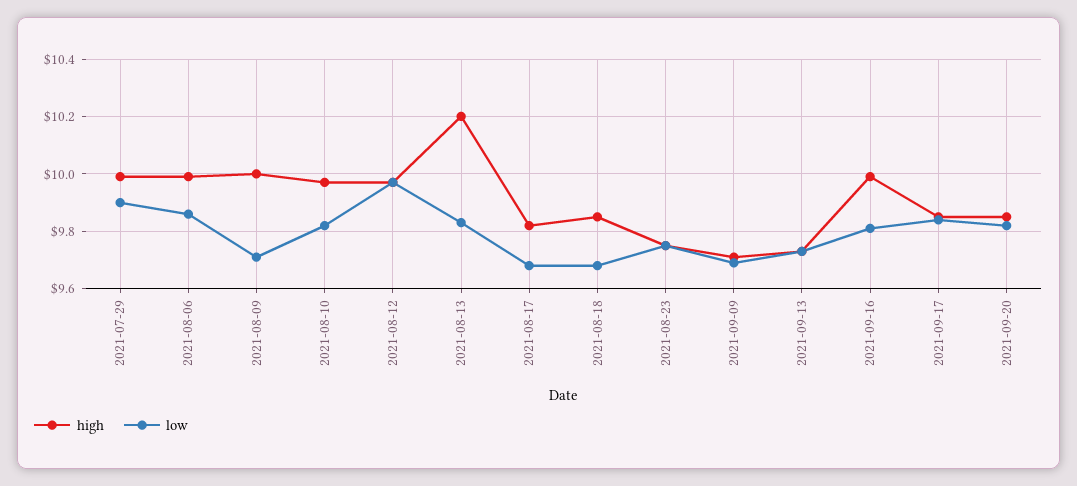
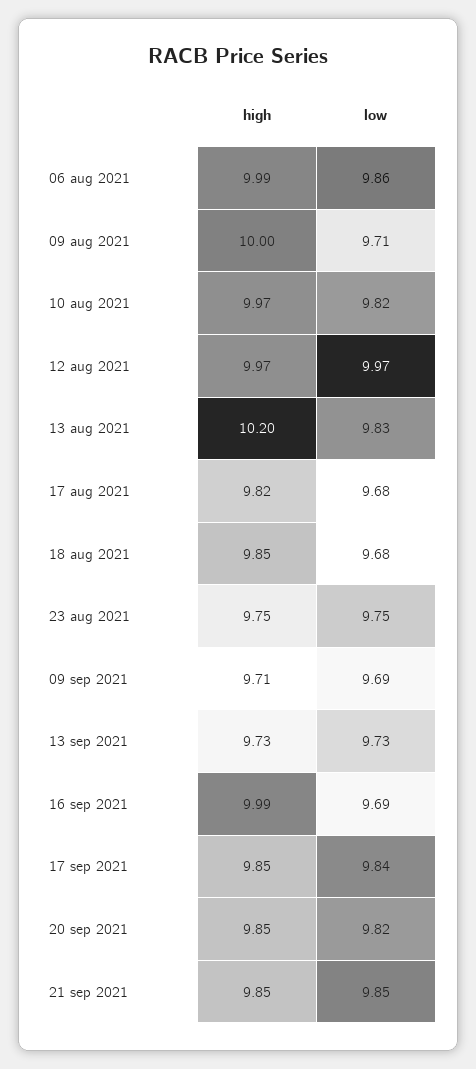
high, 2021-07-29: 10 -> none
low, 2021-07-29: 9.9 -> none
low, 2021-09-16: 9.8 -> 9.69
high, 21 sep 2021: none -> 9.85
low, 21 sep 2021: none -> 9.85

